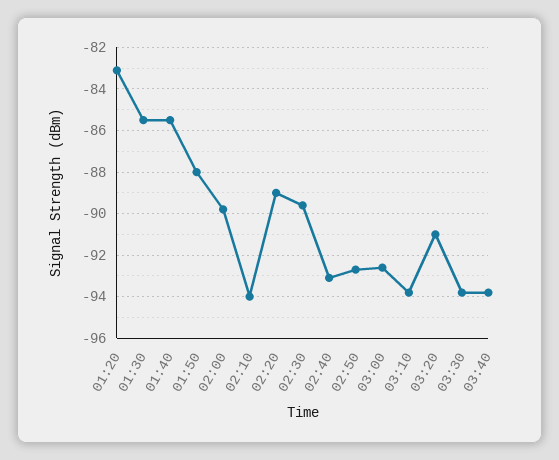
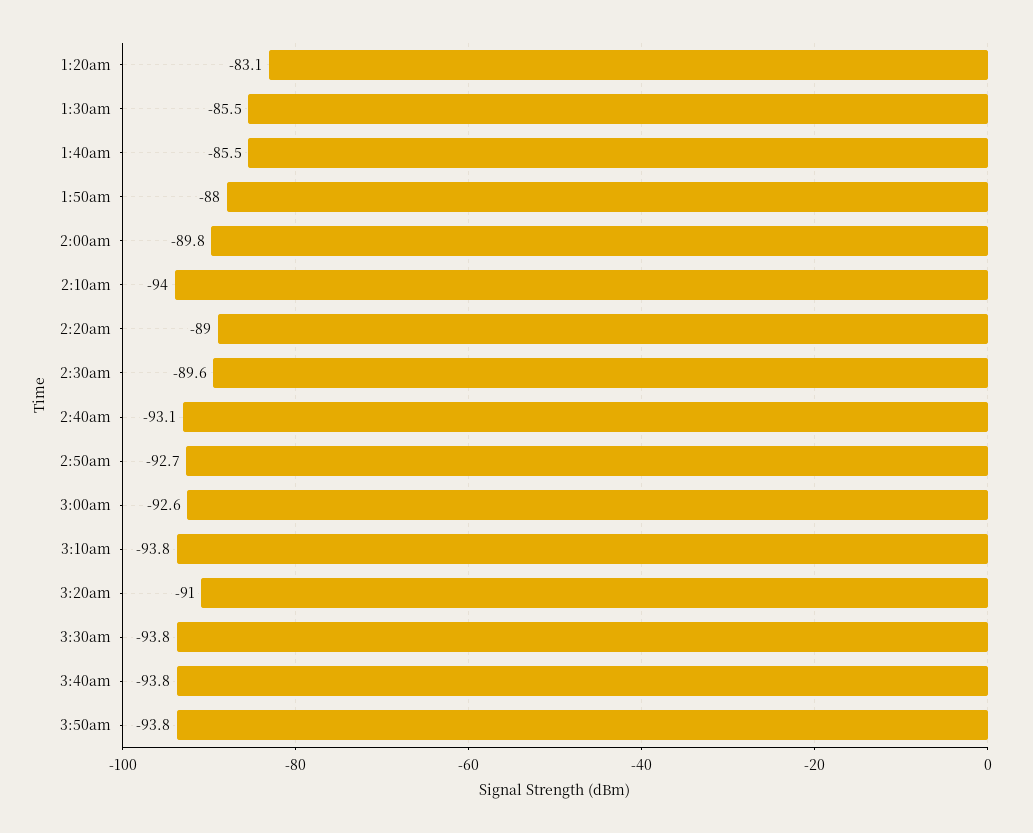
3:50am: none -> -93.8

